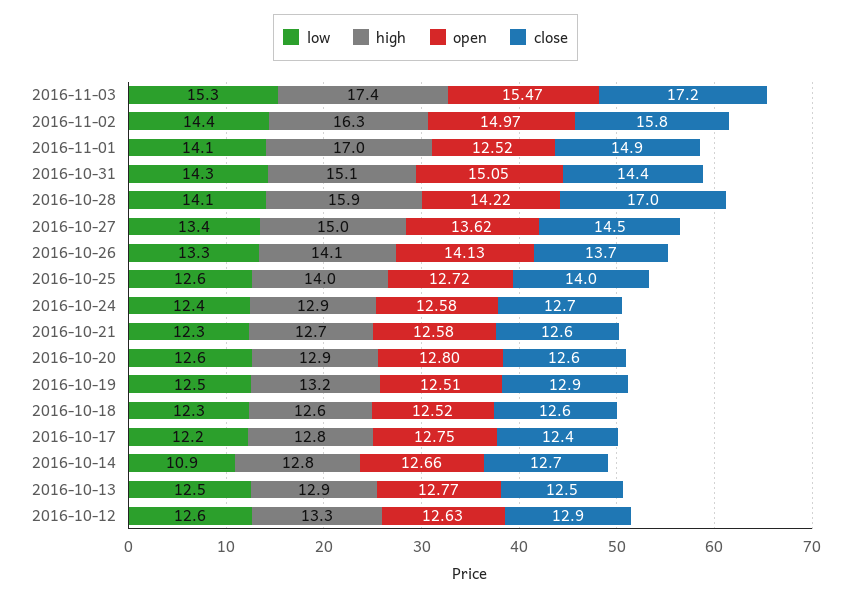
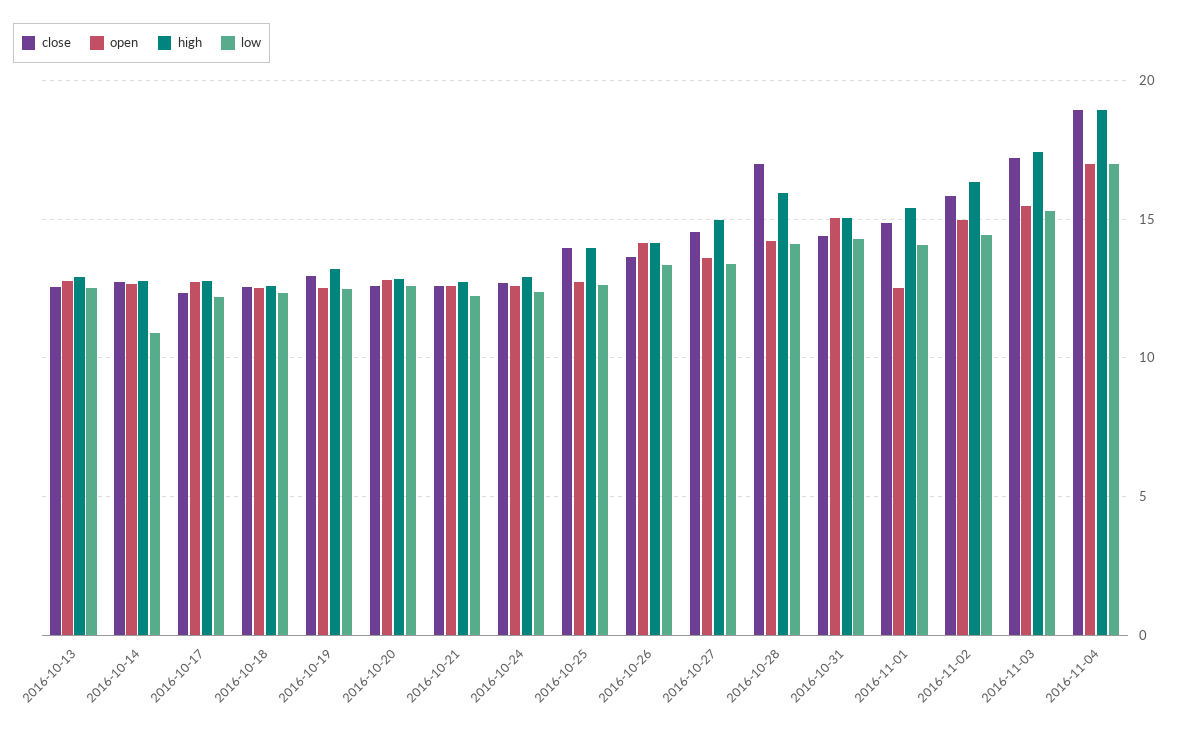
high, 2016-11-01: 17 -> 15.5
low, 2016-10-12: 12.6 -> none
high, 2016-10-12: 13.3 -> none
open, 2016-10-12: 12.63 -> none
close, 2016-10-12: 12.9 -> none
close, 2016-11-04: none -> 19
open, 2016-11-04: none -> 17
high, 2016-11-04: none -> 19
low, 2016-11-04: none -> 17

